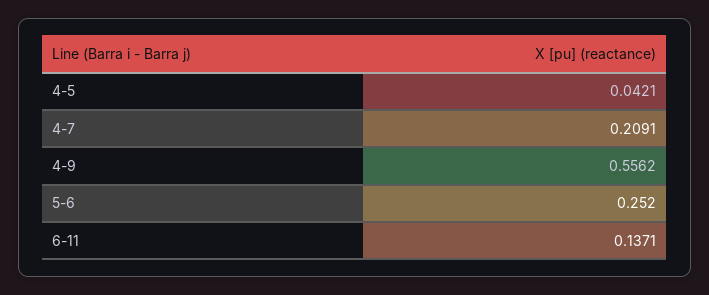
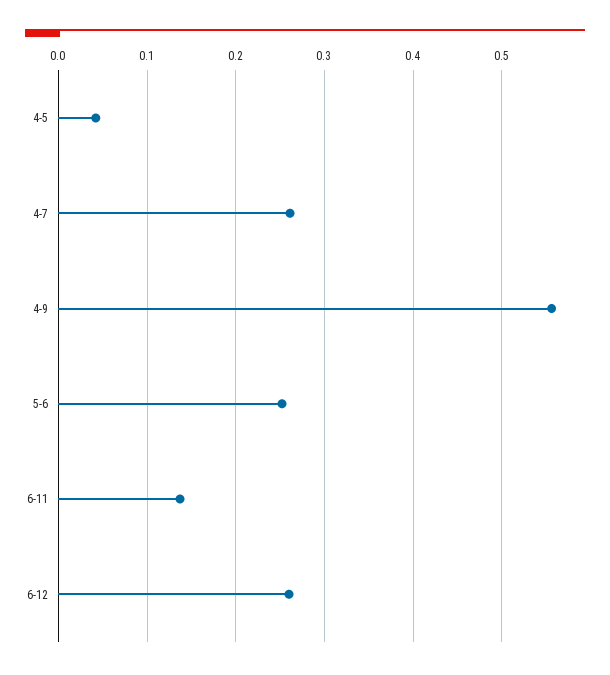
4-7: 0.2091 -> 0.26
6-12: none -> 0.26

